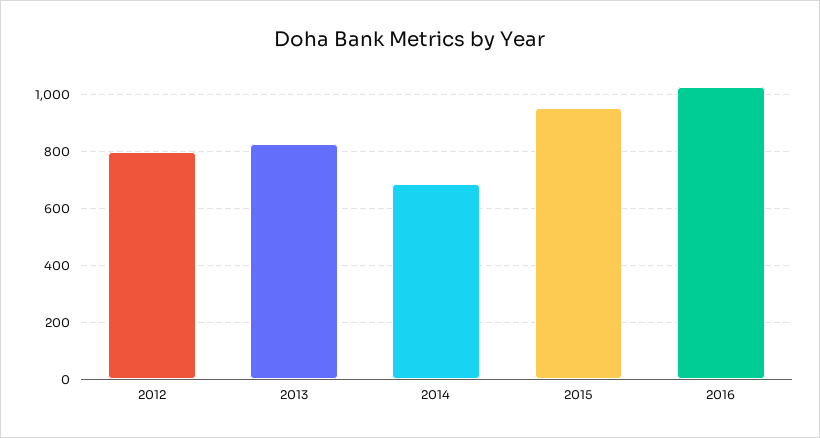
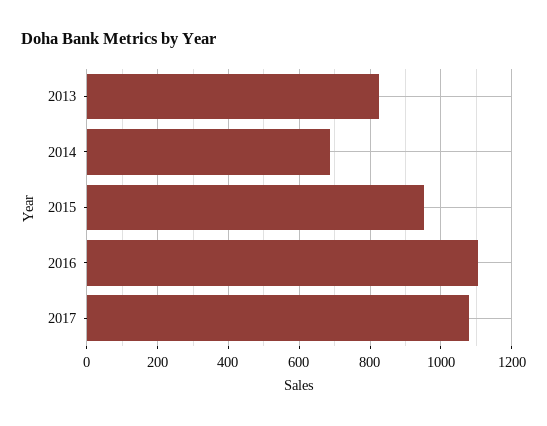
2012: 800 -> none
2016: 1025 -> 1100
2017: none -> 1080

